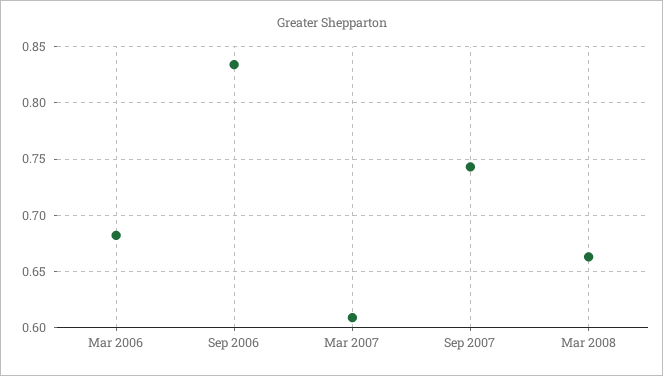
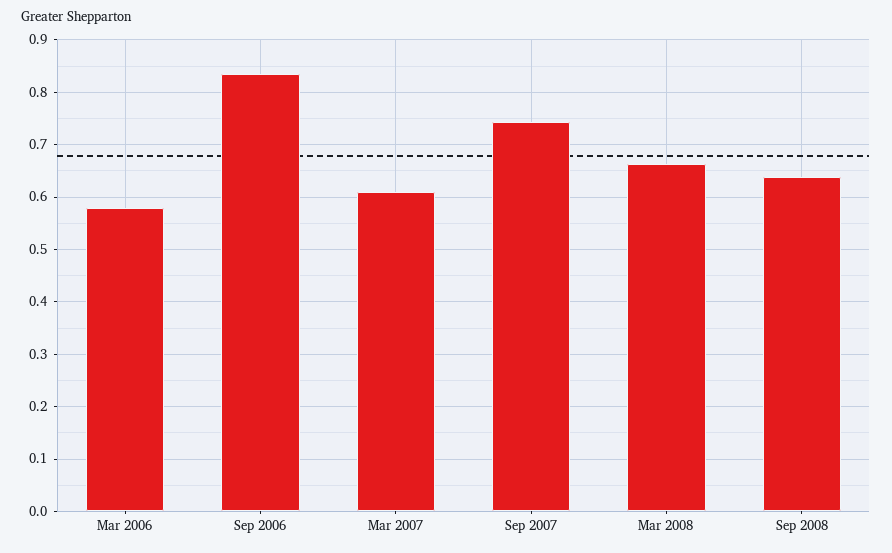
Mar 2006: 0.68 -> 0.58
Sep 2008: none -> 0.64

